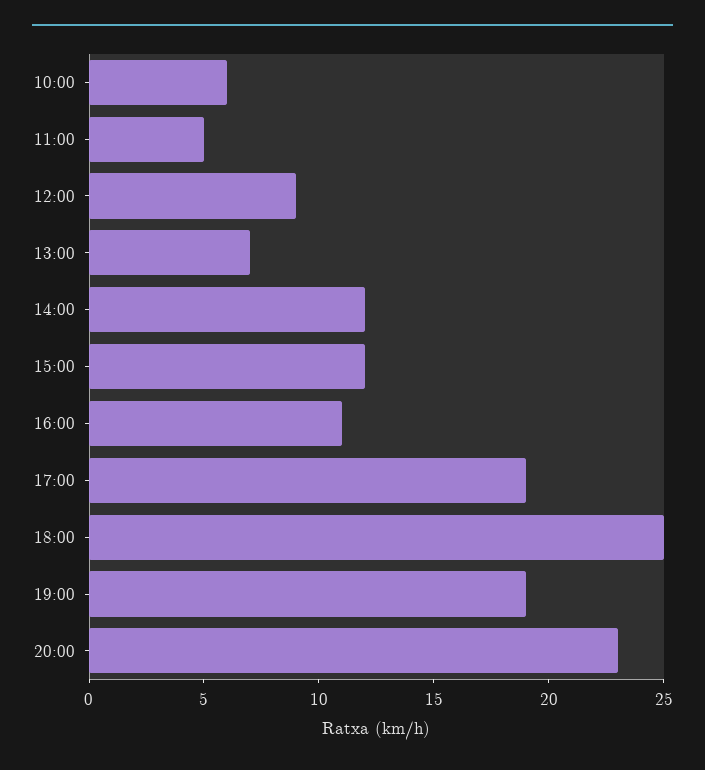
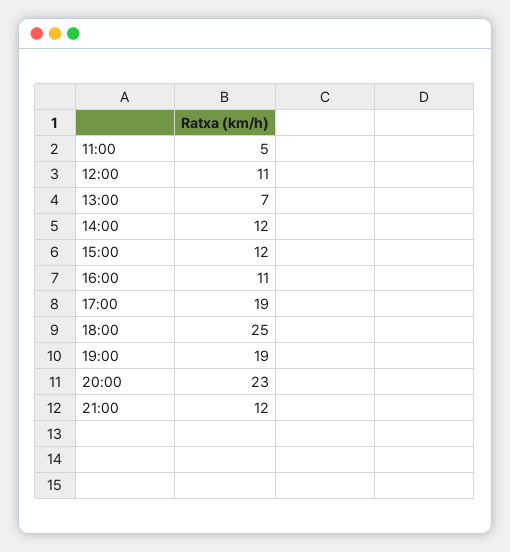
10:00: 6 -> none
12:00: 9 -> 11
21:00: none -> 12

